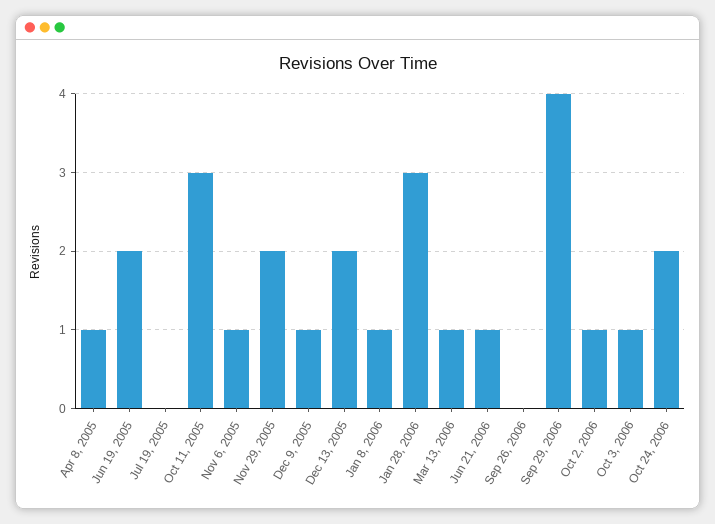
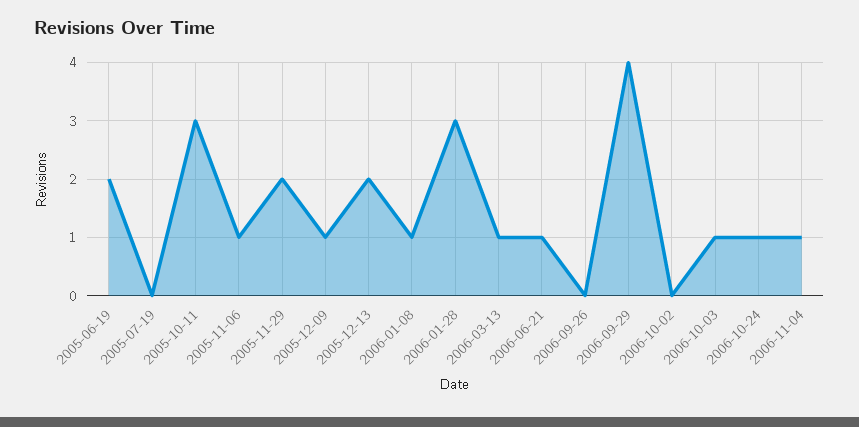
Apr 8, 2005: 1 -> none
Oct 2, 2006: 1 -> 0
Oct 24, 2006: 2 -> 1
2006-11-04: none -> 1

